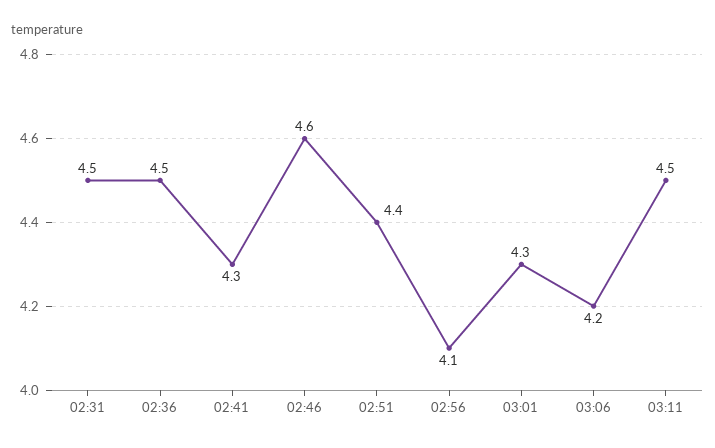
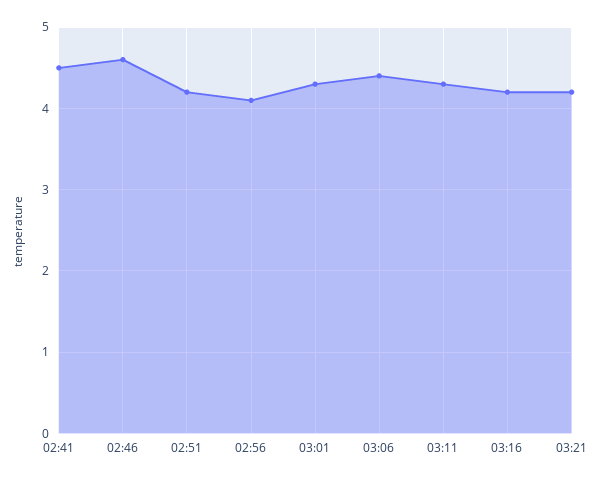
02:31: 4.5 -> none
02:36: 4.5 -> none
02:41: 4.3 -> 4.5
02:51: 4.4 -> 4.2
03:06: 4.2 -> 4.4
03:11: 4.5 -> 4.3
03:16: none -> 4.2
03:21: none -> 4.2

